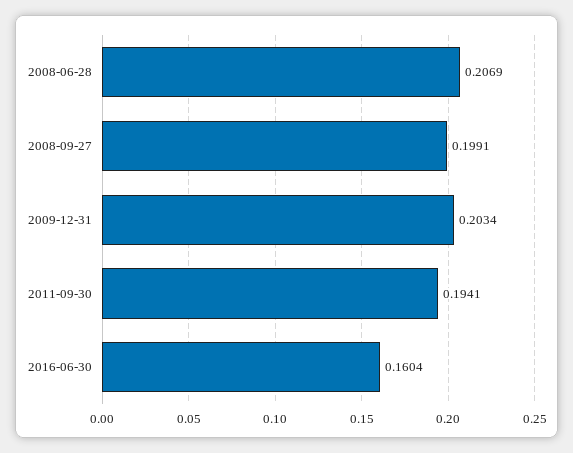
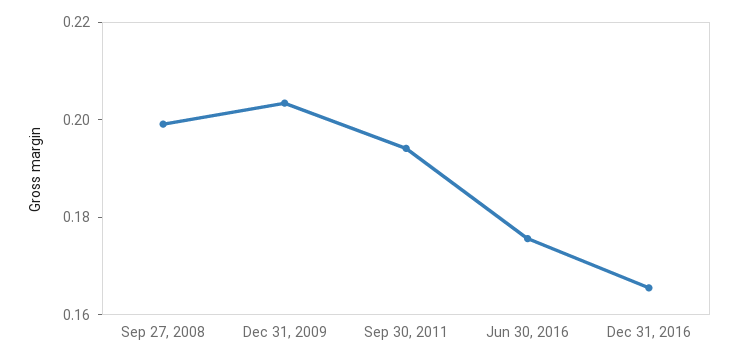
2008-06-28: 0.2069 -> none
2016-06-30: 0.1604 -> 0.175
Dec 31, 2016: none -> 0.165

